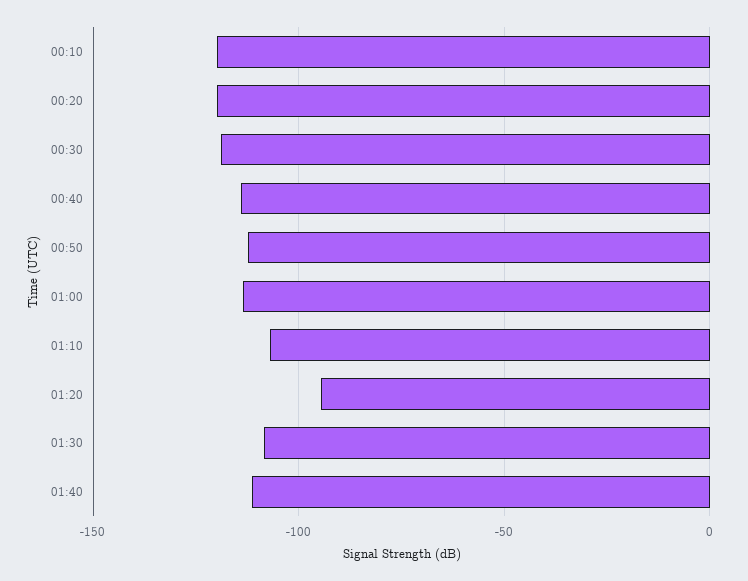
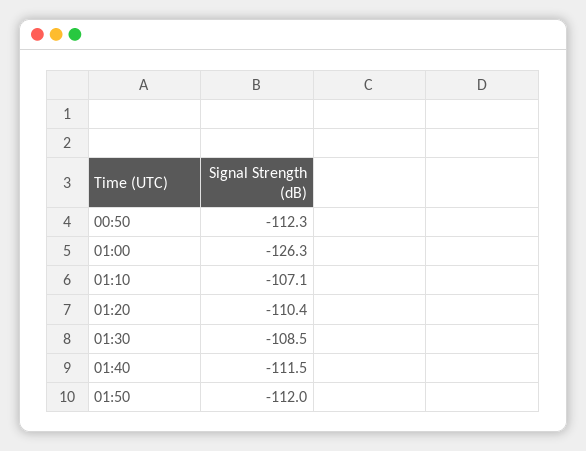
00:10: -120 -> none
00:20: -120 -> none
00:30: -120 -> none
00:40: -115 -> none
01:00: -115 -> -126.3
01:20: -95 -> -110.4
01:50: none -> -112

